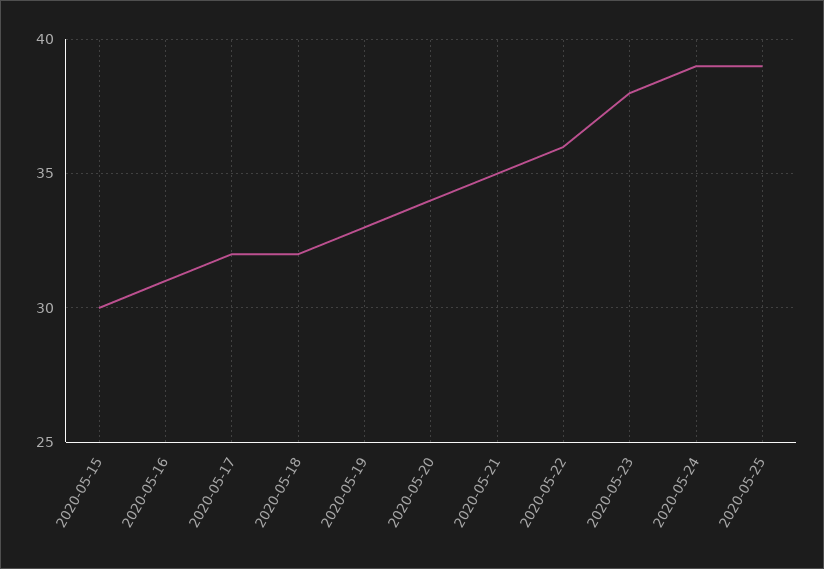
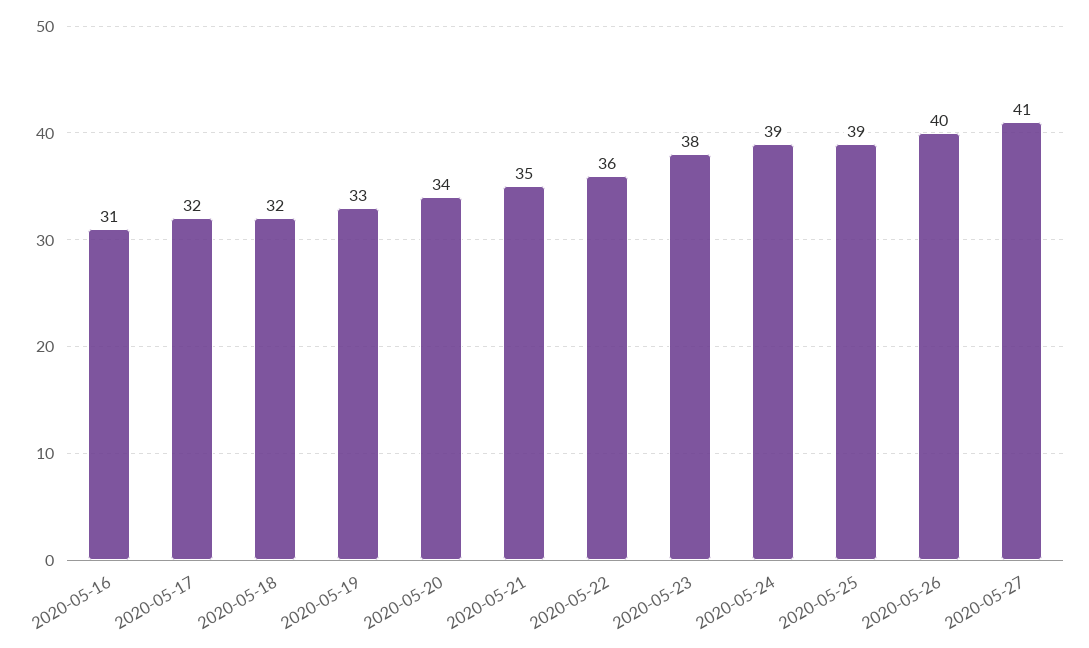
2020-05-15: 30 -> none
2020-05-26: none -> 40
2020-05-27: none -> 41

